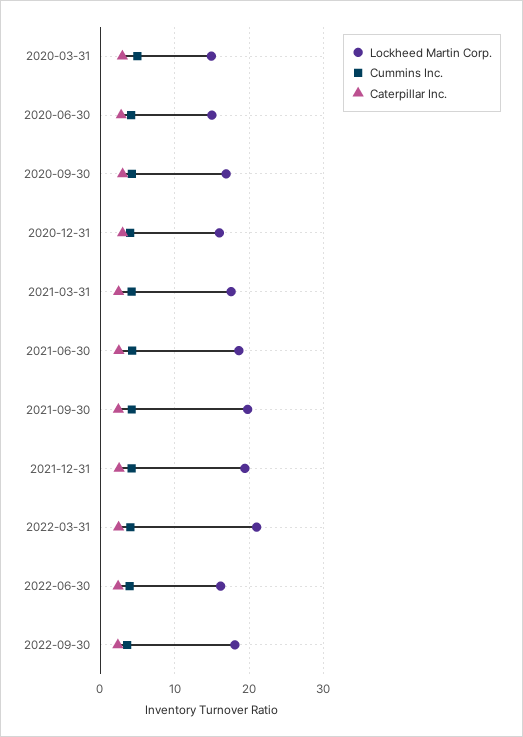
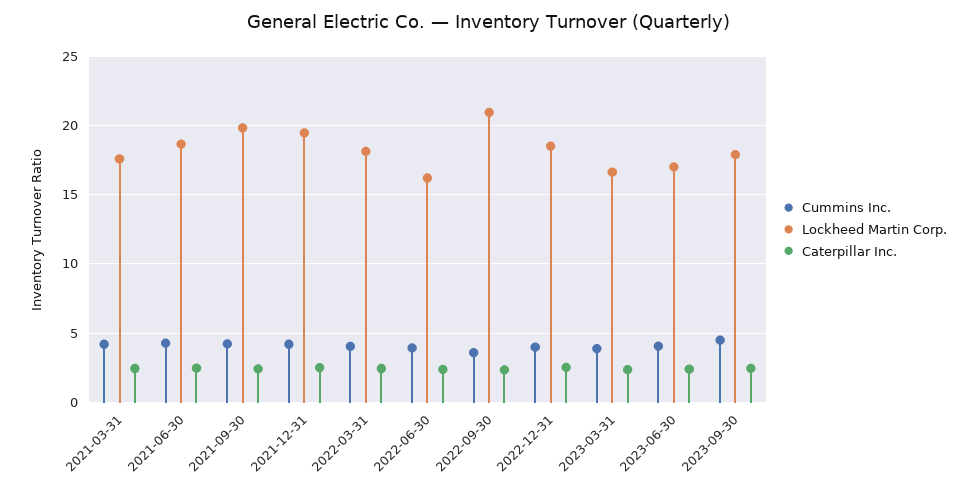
Lockheed Martin Corp., 2020-03-31: 15 -> none
Cummins Inc., 2020-03-31: 5 -> none
Caterpillar Inc., 2020-03-31: 3 -> none
Lockheed Martin Corp., 2020-06-30: 15 -> none
Cummins Inc., 2020-06-30: 4 -> none
Caterpillar Inc., 2020-06-30: 3 -> none
Lockheed Martin Corp., 2020-09-30: 17 -> none
Cummins Inc., 2020-09-30: 4 -> none
Caterpillar Inc., 2020-09-30: 3 -> none
Lockheed Martin Corp., 2020-12-31: 16 -> none
Cummins Inc., 2020-12-31: 4 -> none
Caterpillar Inc., 2020-12-31: 3 -> none
Lockheed Martin Corp., 2022-03-31: 21 -> 18
Lockheed Martin Corp., 2022-09-30: 18 -> 21
Cummins Inc., 2022-12-31: none -> 4
Lockheed Martin Corp., 2022-12-31: none -> 18.5
Caterpillar Inc., 2022-12-31: none -> 2.5
Cummins Inc., 2023-03-31: none -> 4
Lockheed Martin Corp., 2023-03-31: none -> 16.5
Caterpillar Inc., 2023-03-31: none -> 2.5
Cummins Inc., 2023-06-30: none -> 4
Lockheed Martin Corp., 2023-06-30: none -> 17
Caterpillar Inc., 2023-06-30: none -> 2.5
Cummins Inc., 2023-09-30: none -> 4.5
Lockheed Martin Corp., 2023-09-30: none -> 18
Caterpillar Inc., 2023-09-30: none -> 2.5

